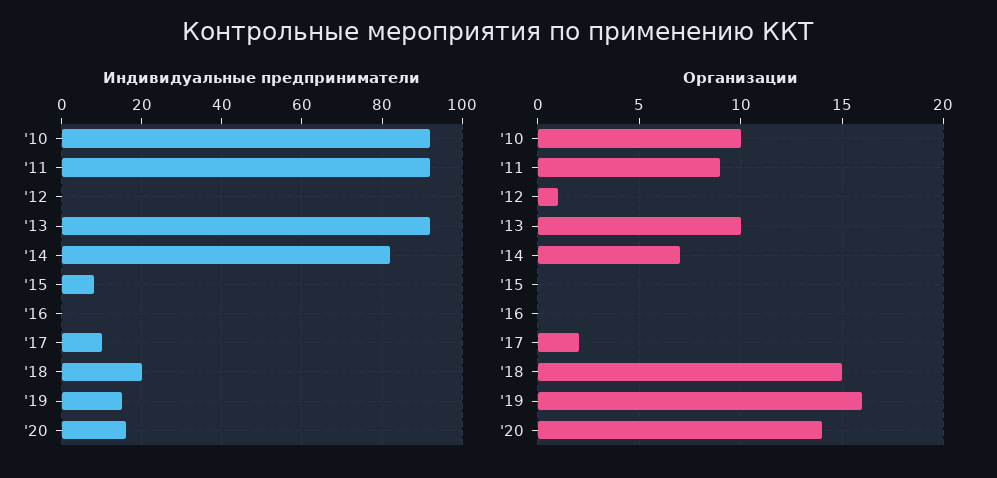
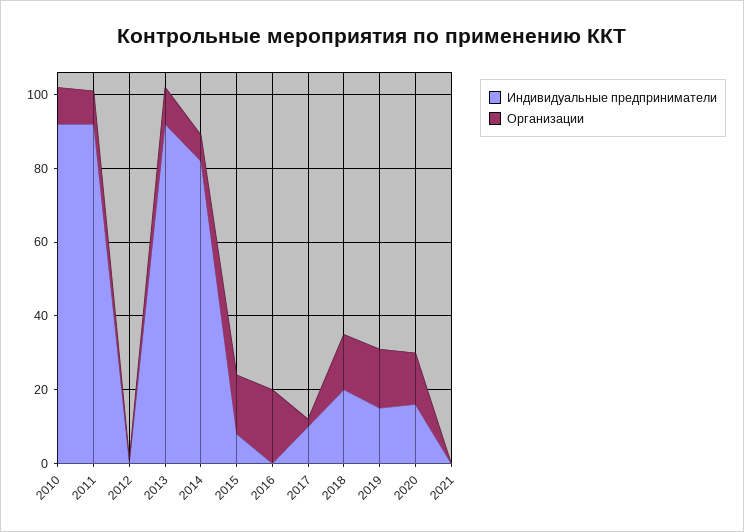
Организации, '15: 0 -> 15
Организации, '16: 0 -> 20
Индивидуальные предприниматели, 2021: none -> 0
Организации, 2021: none -> 0

